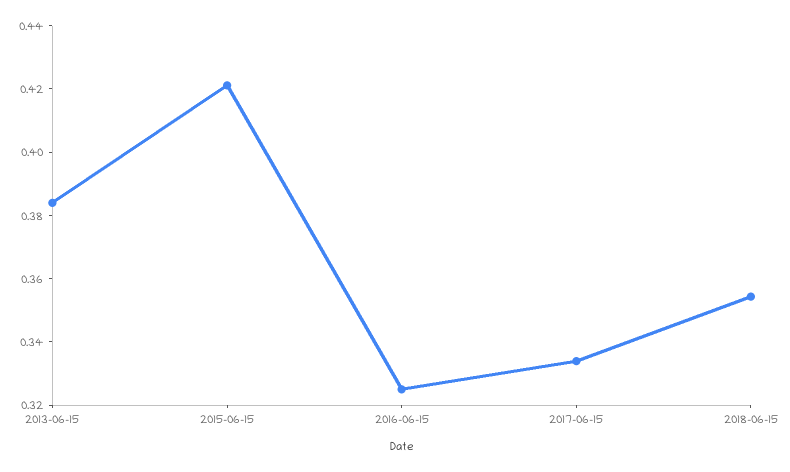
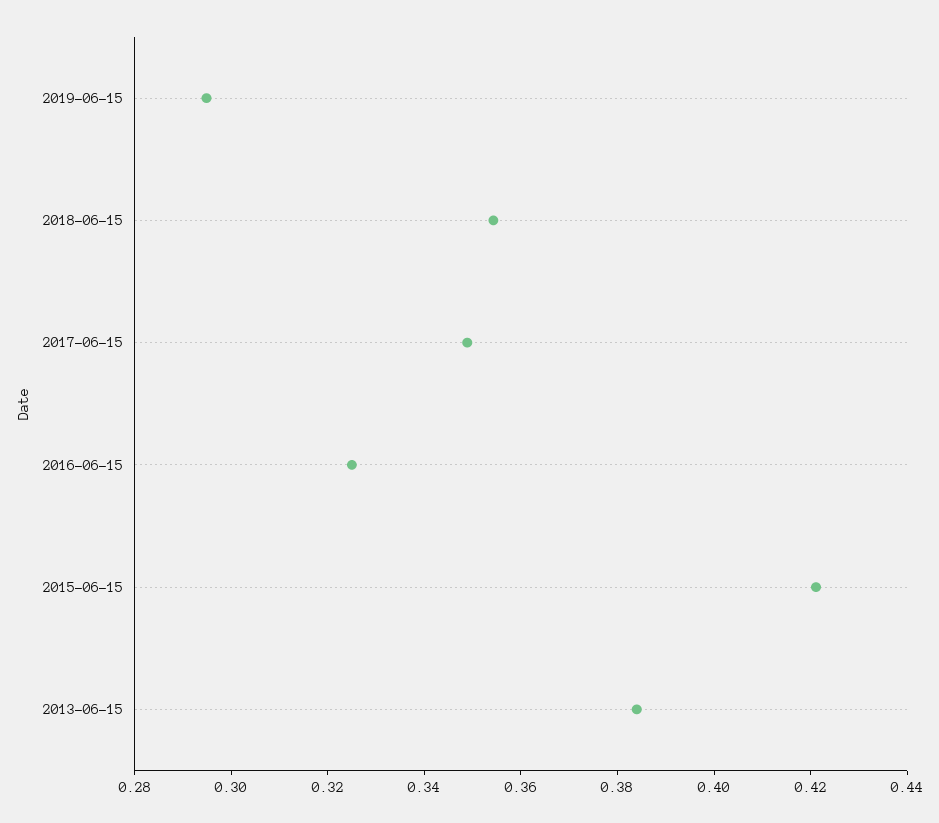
2017-06-15: 0.335 -> 0.35
2019-06-15: none -> 0.295

